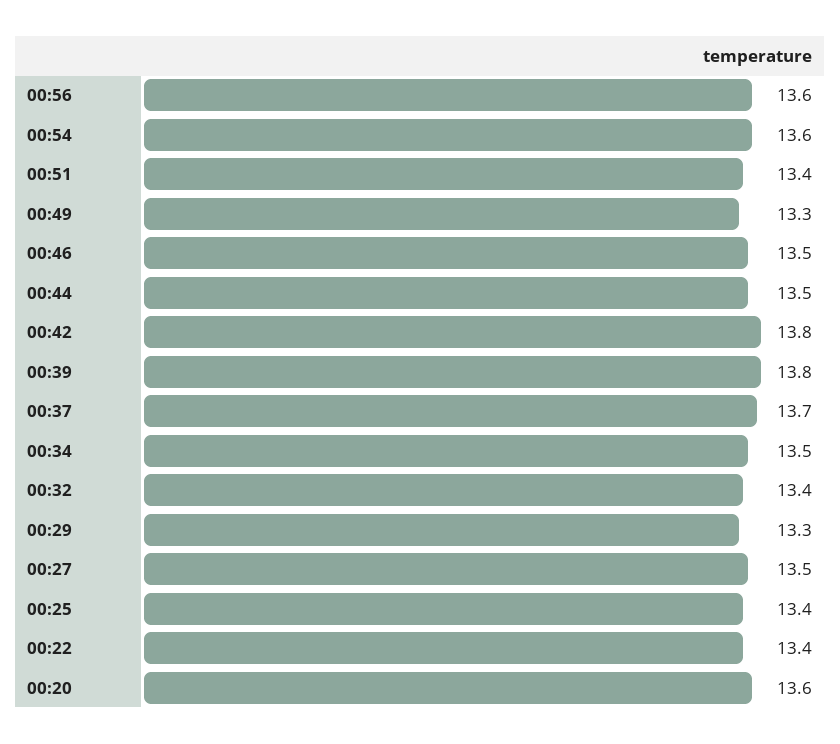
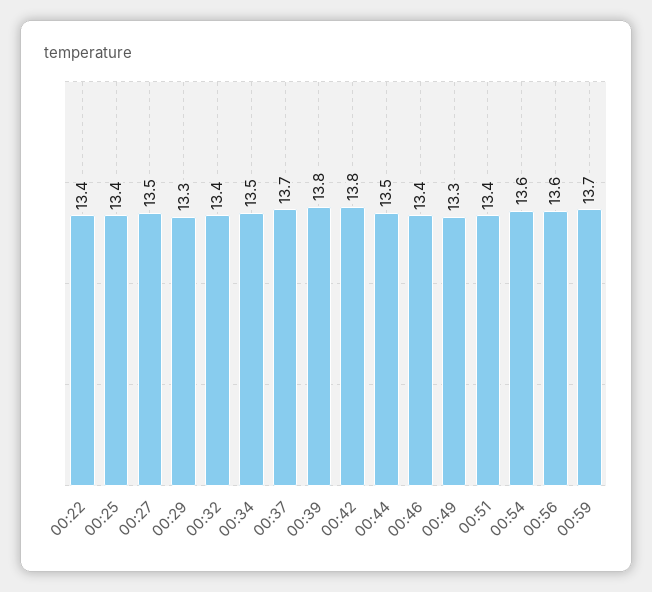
00:46: 13.5 -> 13.4
00:20: 13.6 -> none
00:59: none -> 13.7

